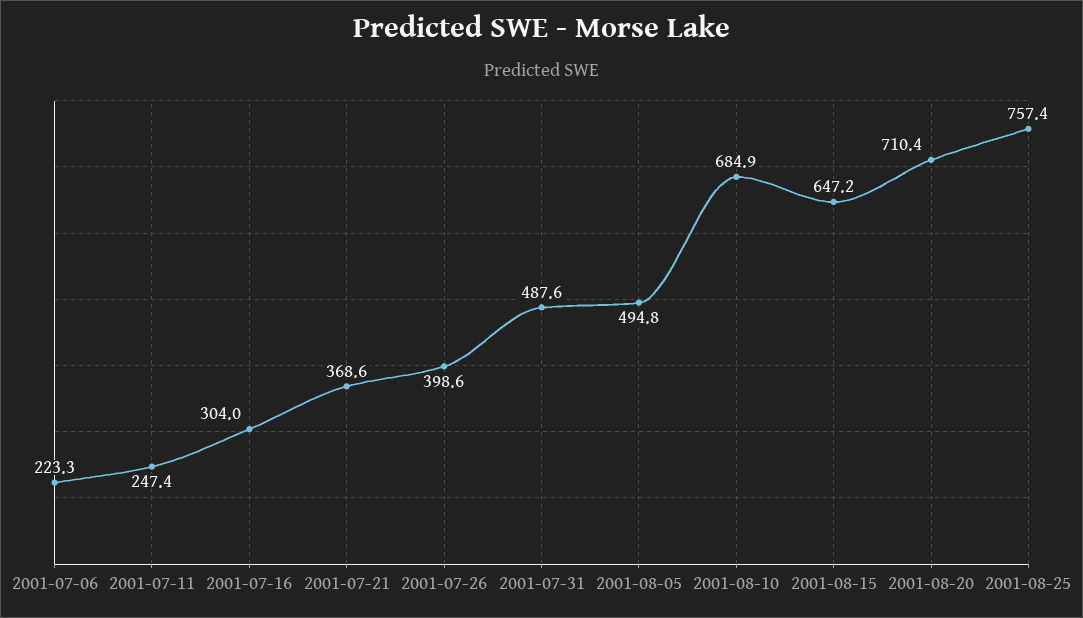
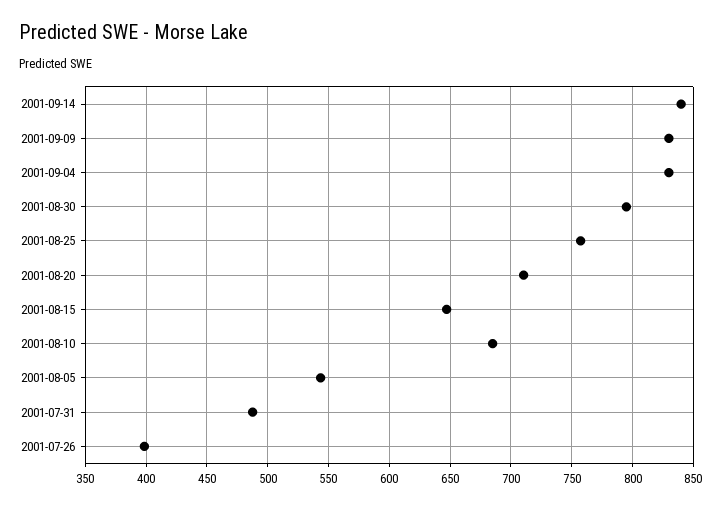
2001-07-06: 223.3 -> none
2001-07-11: 247.4 -> none
2001-07-16: 304 -> none
2001-07-21: 368.6 -> none
2001-08-05: 494.8 -> 545
2001-09-14: none -> 840
2001-09-09: none -> 830
2001-09-04: none -> 830
2001-08-30: none -> 795

